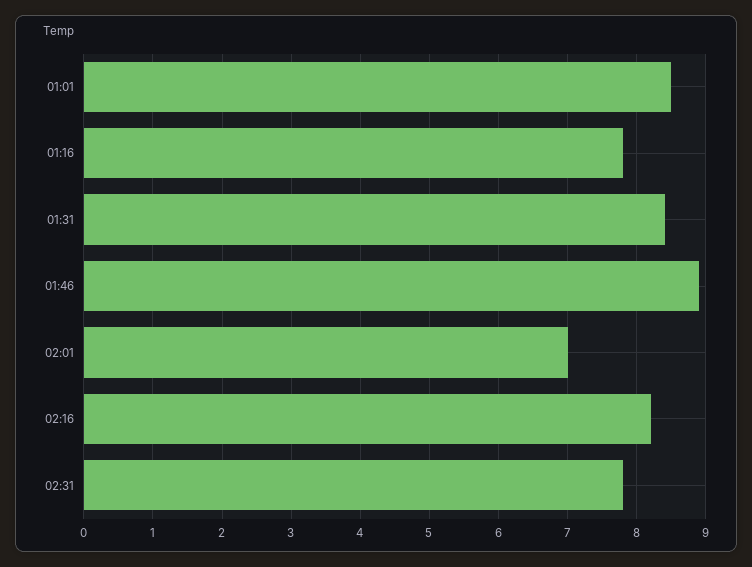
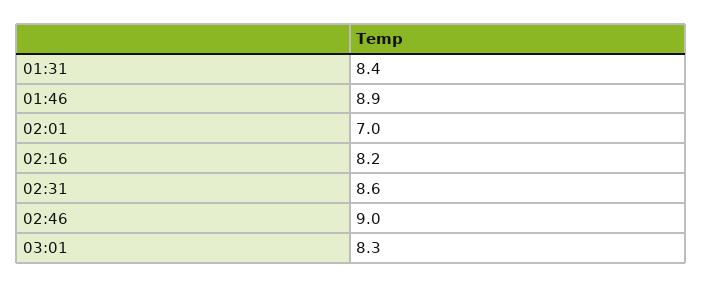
01:01: 8.5 -> none
01:16: 7.8 -> none
02:31: 7.8 -> 8.6
02:46: none -> 9
03:01: none -> 8.3

